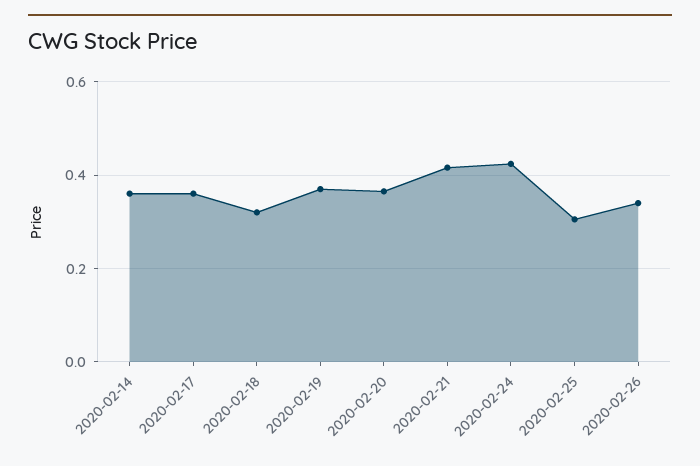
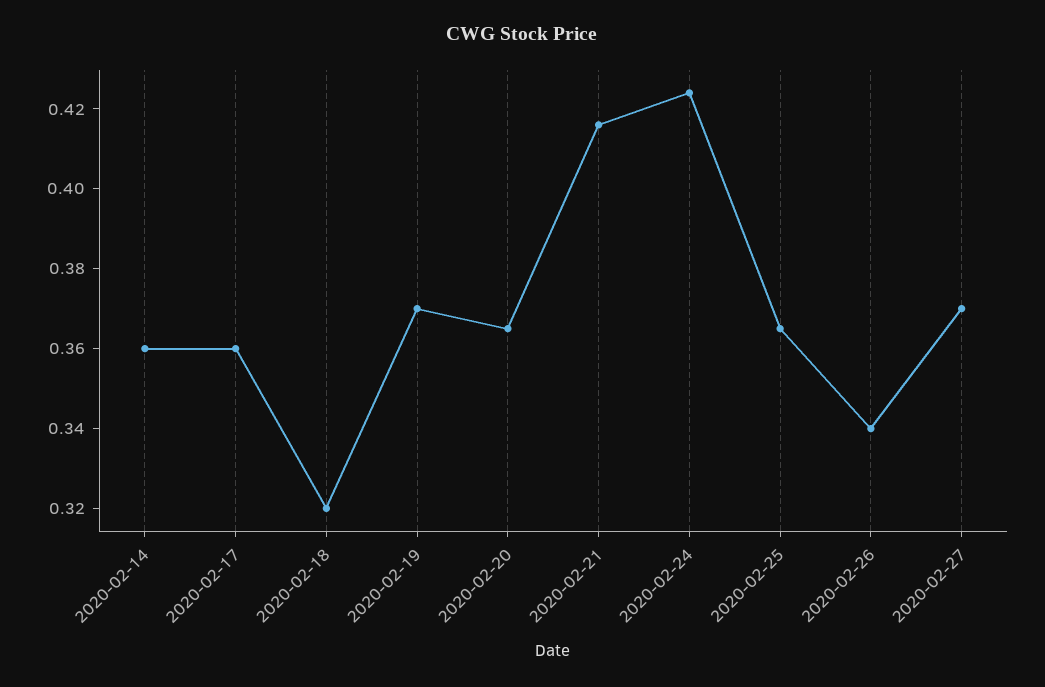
2020-02-25: 0.3 -> 0.365
2020-02-27: none -> 0.37

